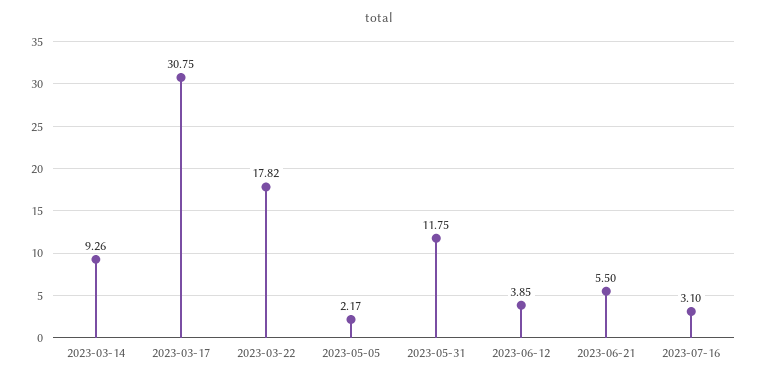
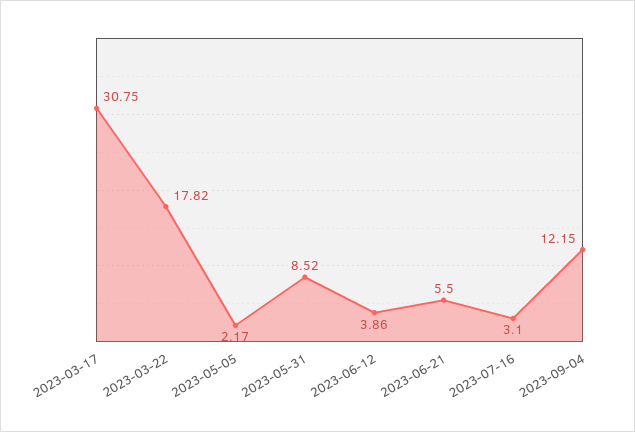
2023-03-14: 9.26 -> none
2023-05-31: 11.75 -> 8.52
2023-06-12: 3.85 -> 3.86
2023-09-04: none -> 12.15

